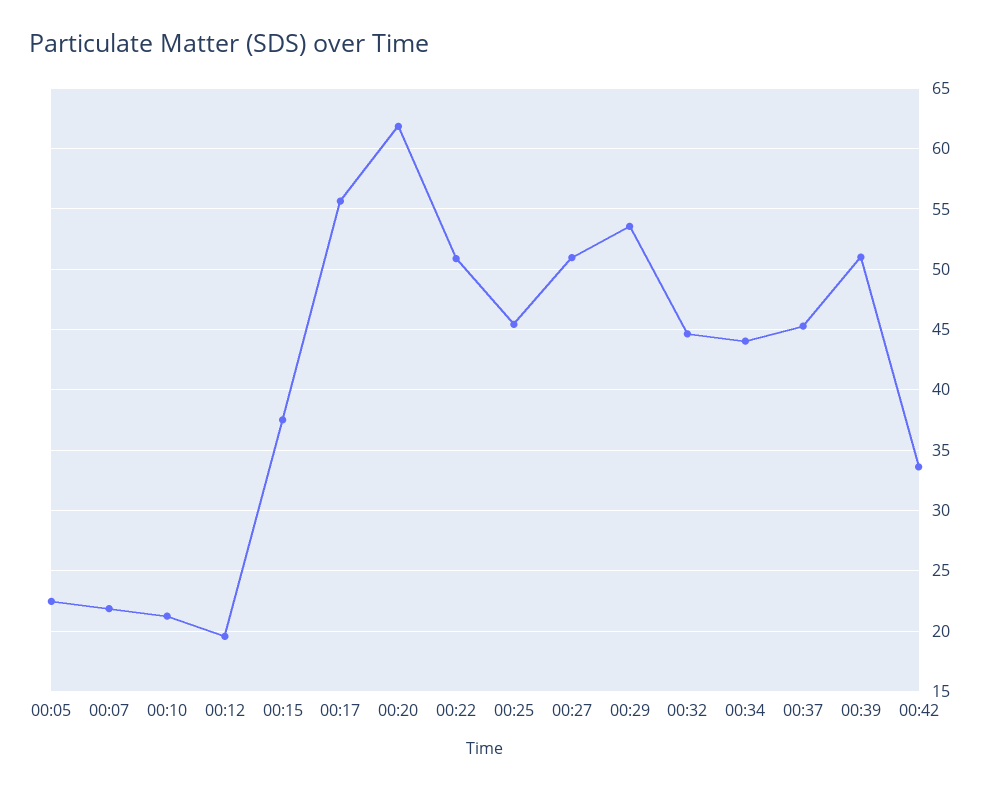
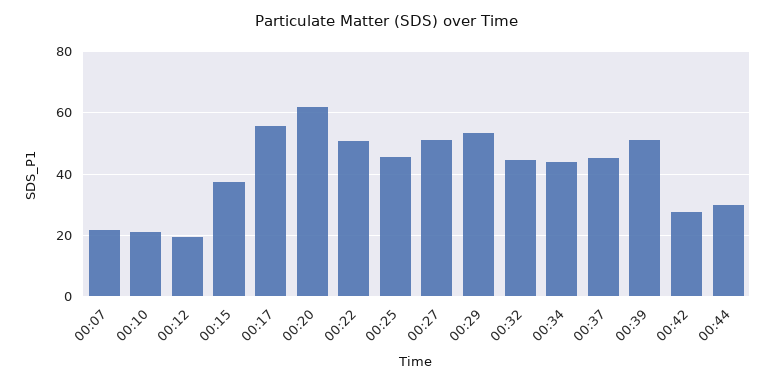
00:05: 22.5 -> none
00:42: 33.5 -> 28
00:44: none -> 30

